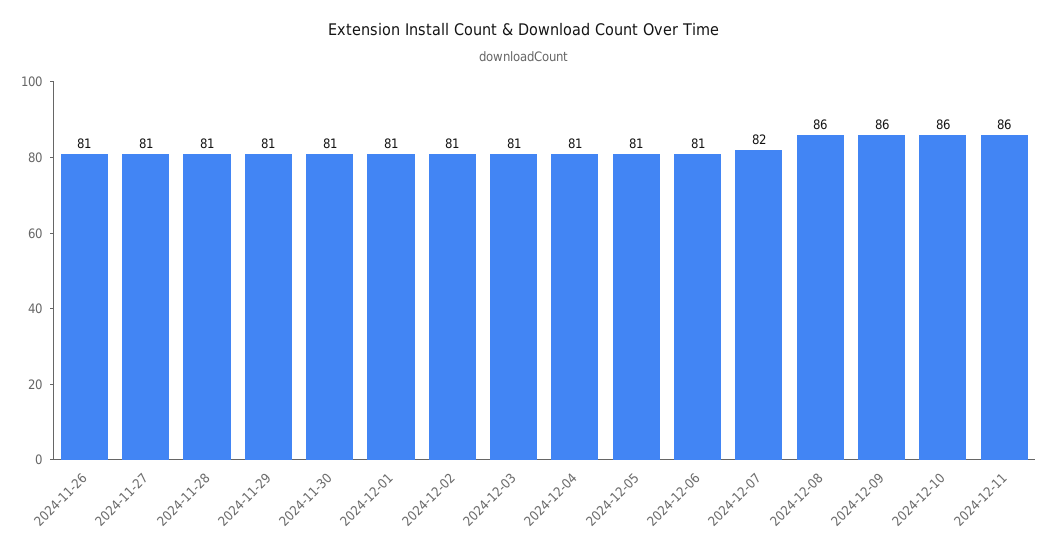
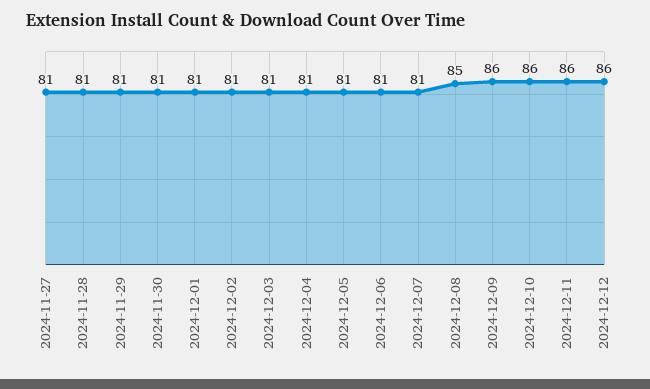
2024-11-26: 81 -> none
2024-12-07: 82 -> 81
2024-12-08: 86 -> 85
2024-12-12: none -> 86

